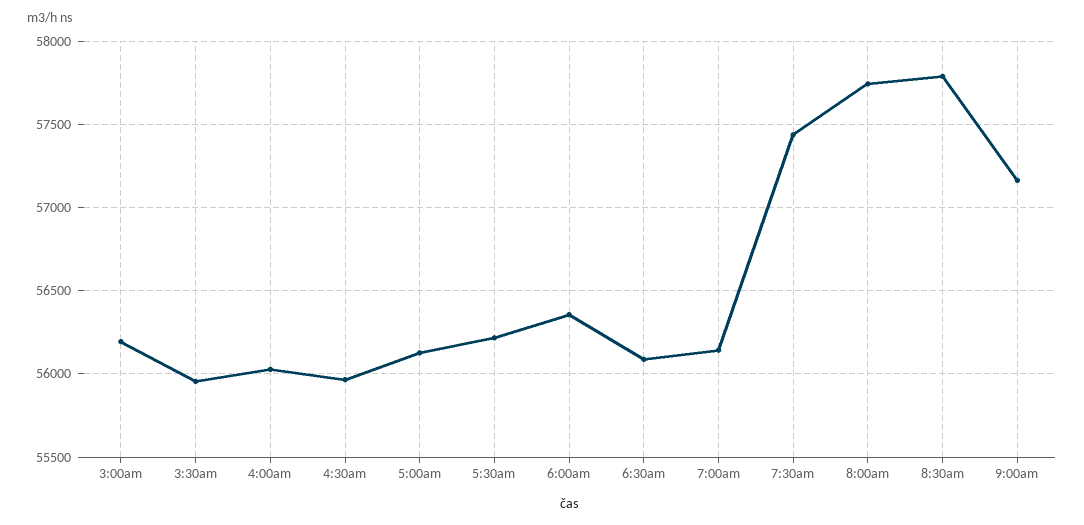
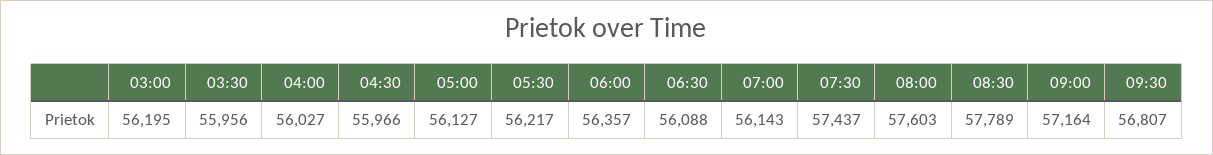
8:00am: 57750 -> 57603
09:30: none -> 56807

